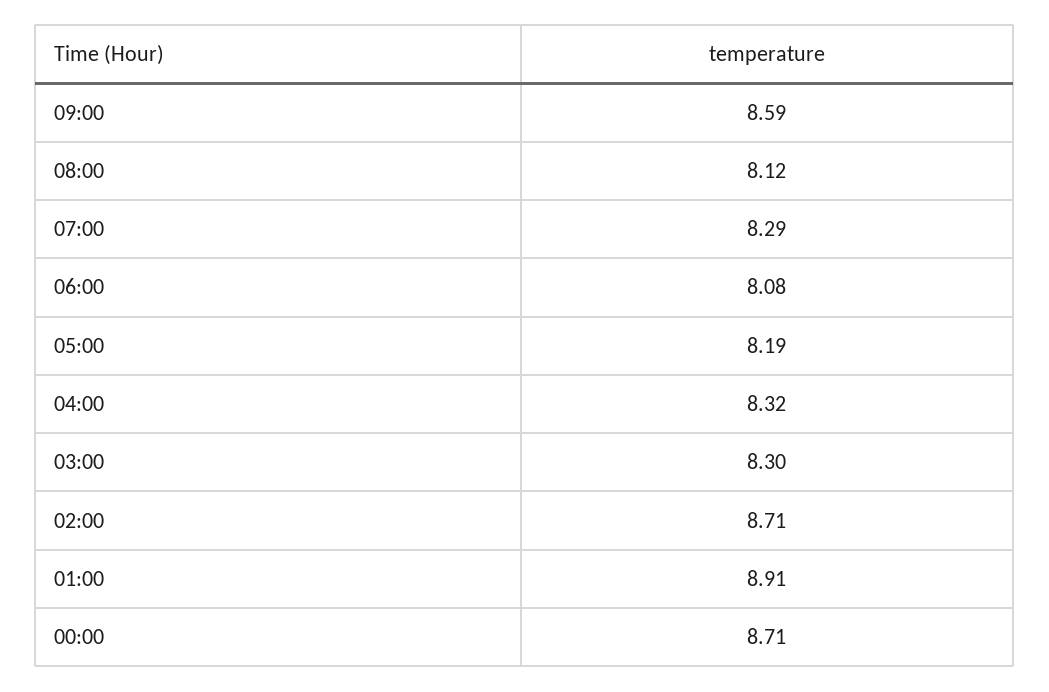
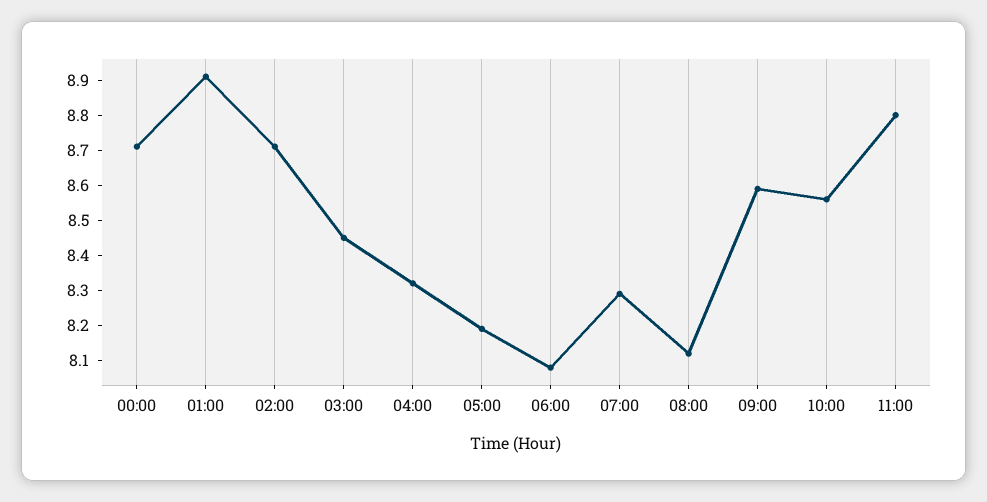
03:00: 8.3 -> 8.45
10:00: none -> 8.55
11:00: none -> 8.8

